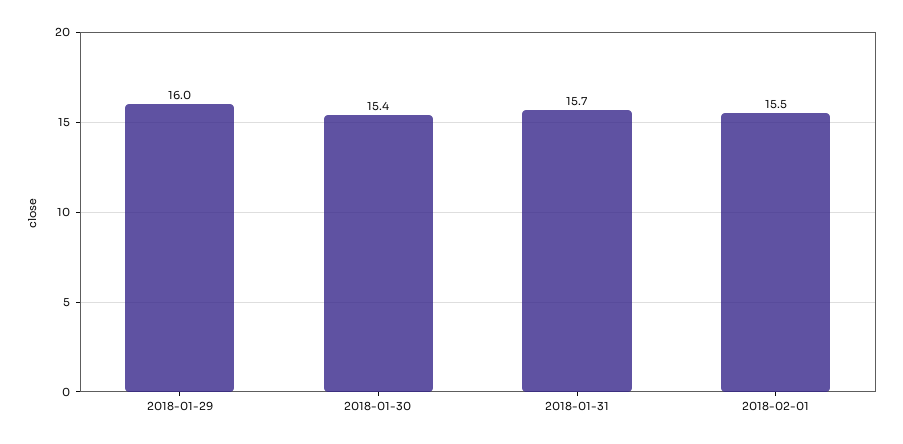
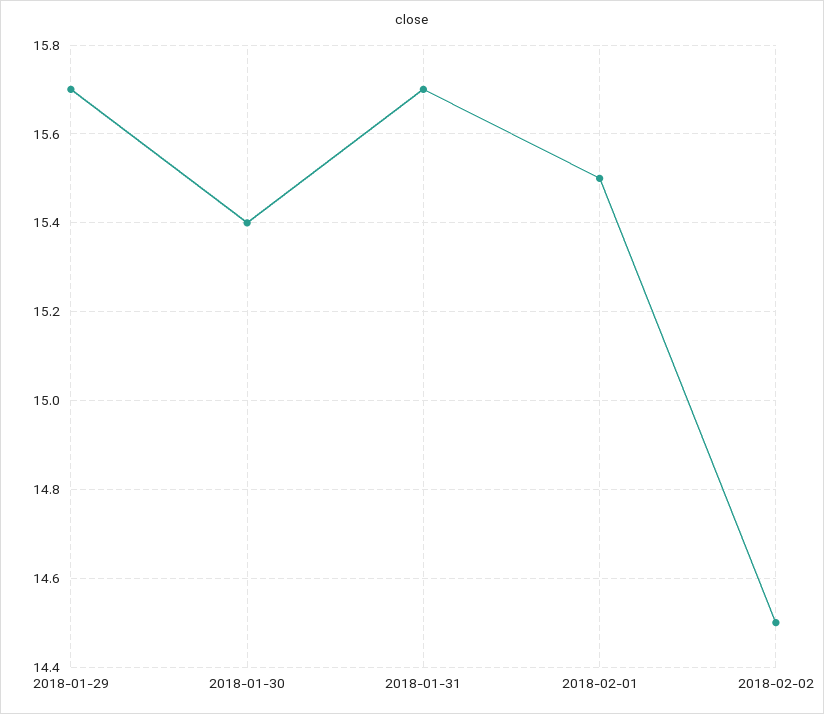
2018-01-29: 16 -> 15.7
2018-02-02: none -> 14.5

